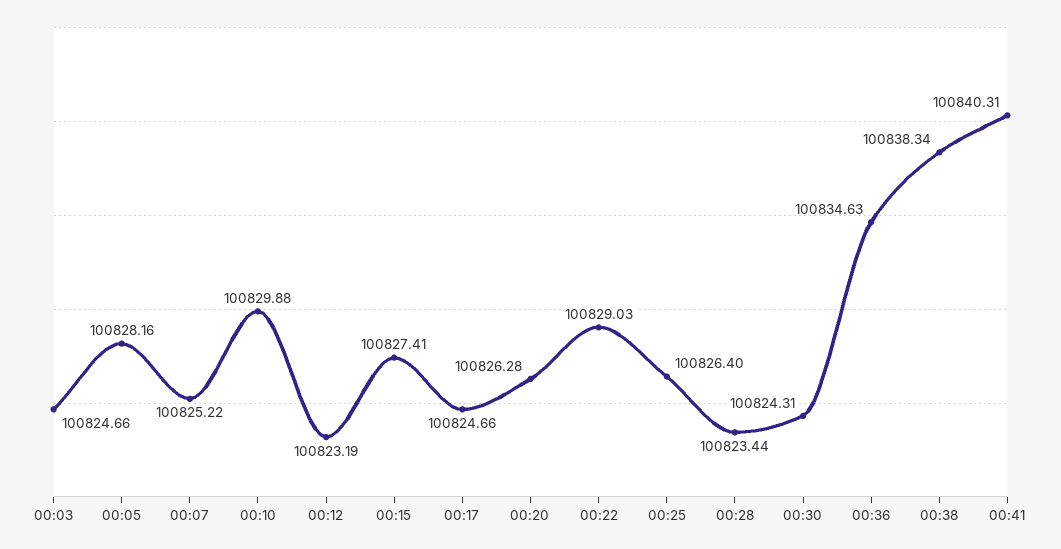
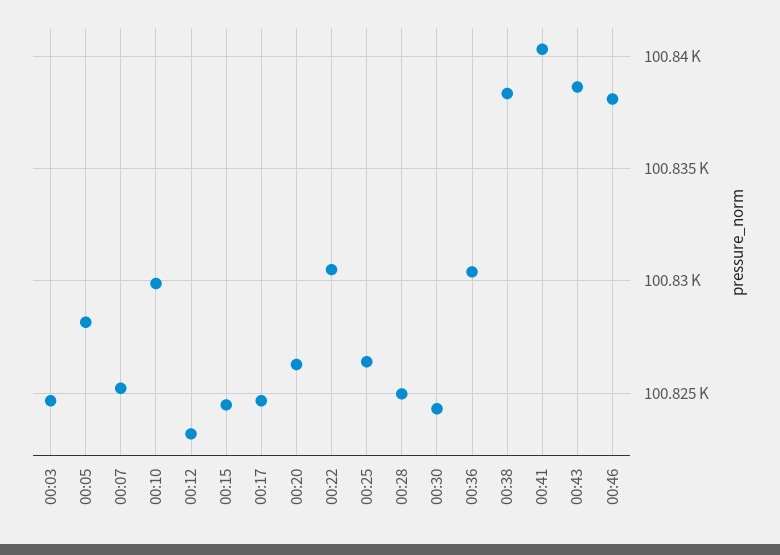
00:15: 100827.41 -> 100824.5
00:22: 100829.03 -> 100830.5
00:28: 100823.44 -> 100825
00:36: 100834.63 -> 100830.5
00:43: none -> 100838.5
00:46: none -> 100838

